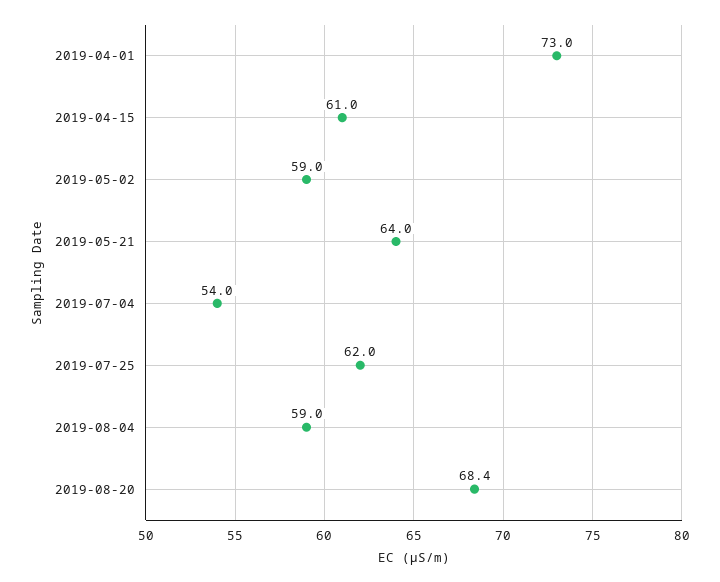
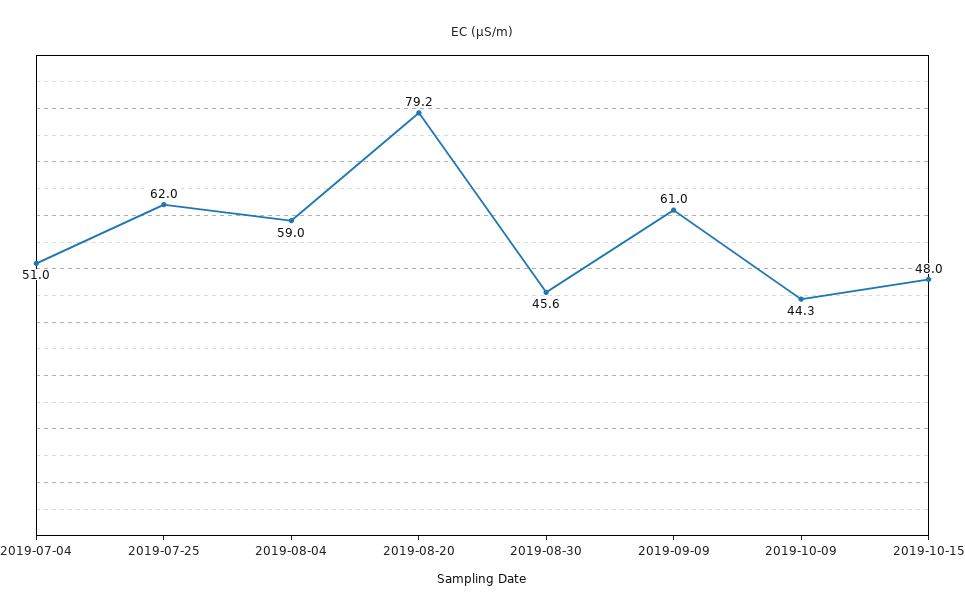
2019-04-01: 73 -> none
2019-04-15: 61 -> none
2019-05-02: 59 -> none
2019-05-21: 64 -> none
2019-07-04: 54 -> 51
2019-08-20: 68.4 -> 79.2
2019-08-30: none -> 45.6
2019-09-09: none -> 61
2019-10-09: none -> 44.3
2019-10-15: none -> 48

